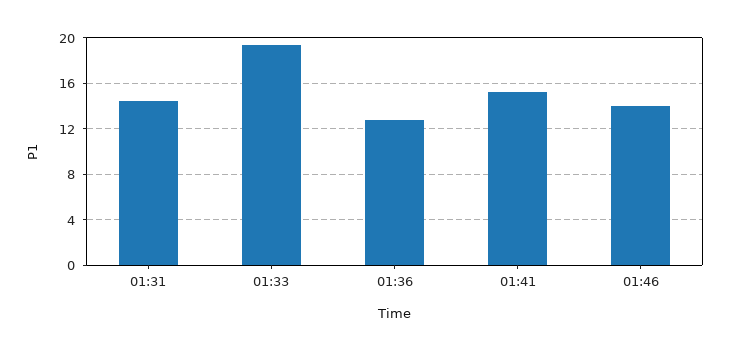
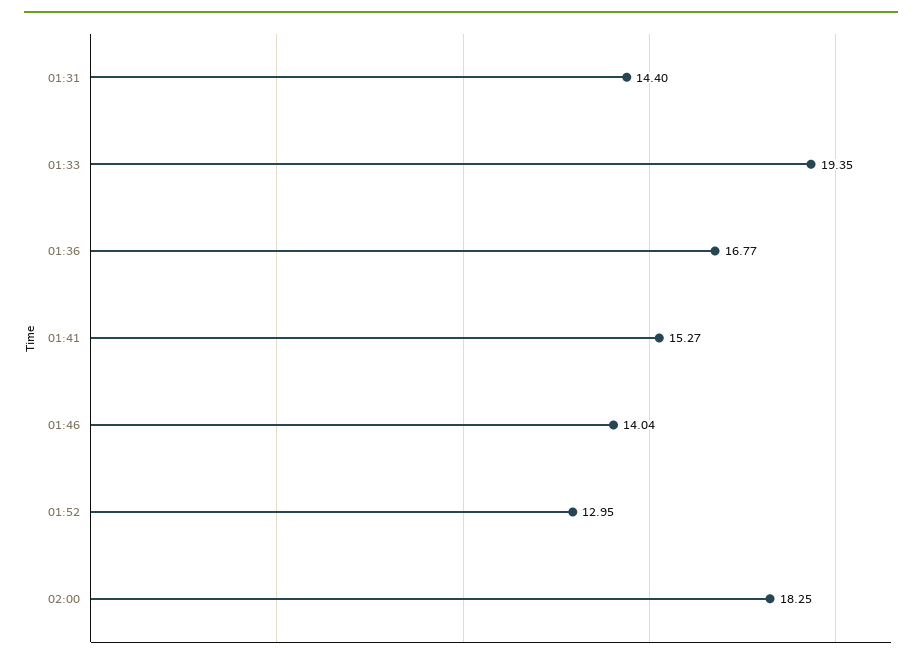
01:36: 13 -> 16.77
01:52: none -> 12.95
02:00: none -> 18.25

